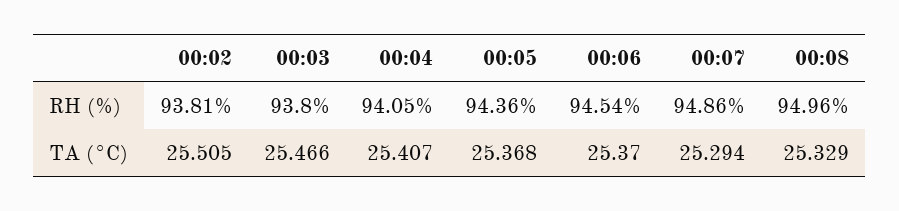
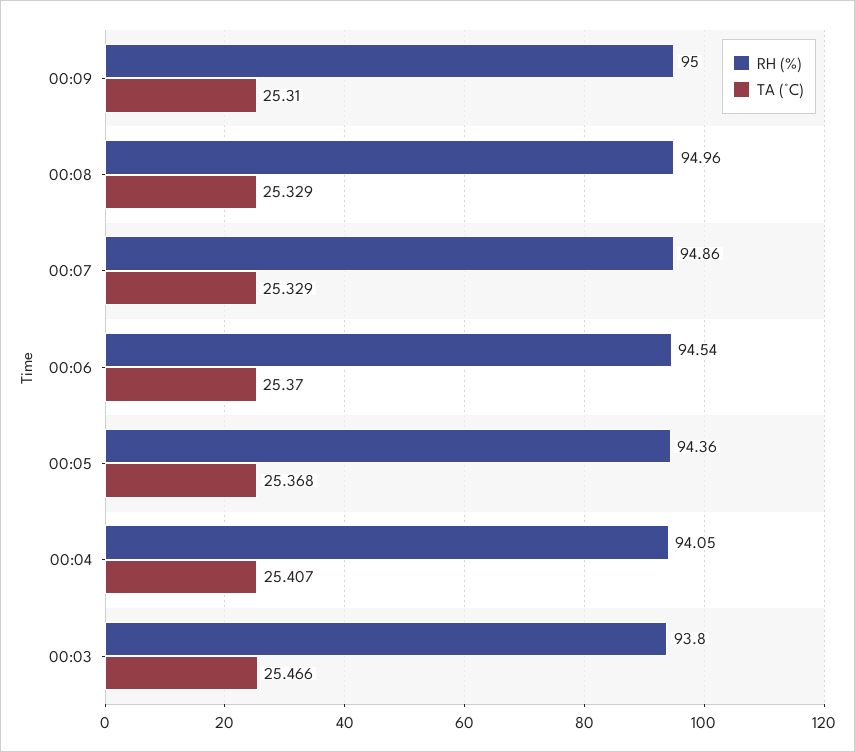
RH (%), 00:02: 93.81 -> none
TA (°C), 00:02: 25.505 -> none
TA (°C), 00:07: 25.294 -> 25.329
RH (%), 00:09: none -> 95
TA (°C), 00:09: none -> 25.31

